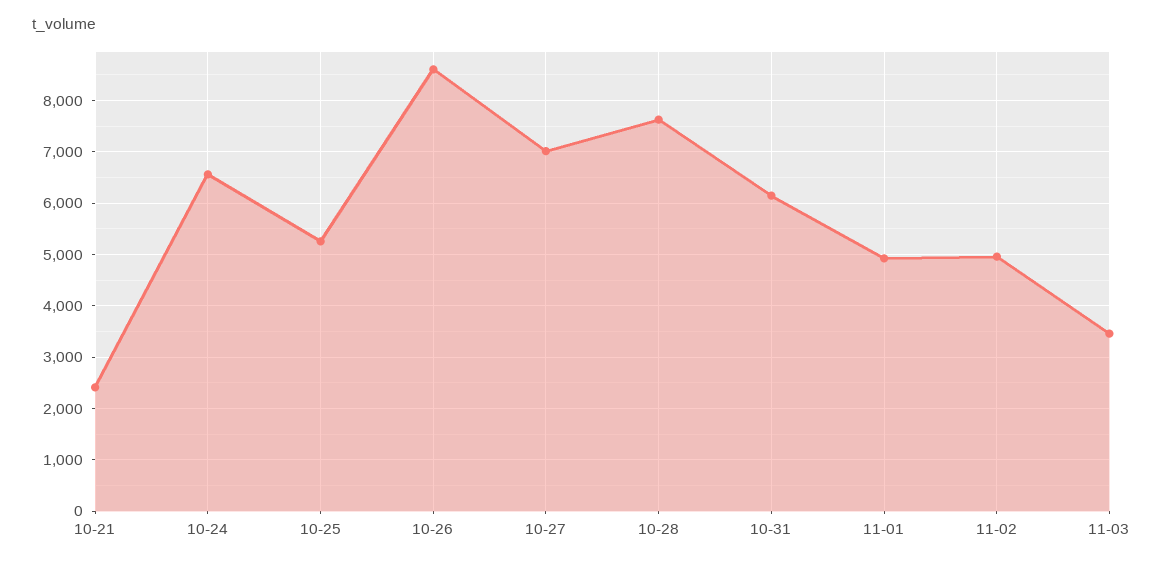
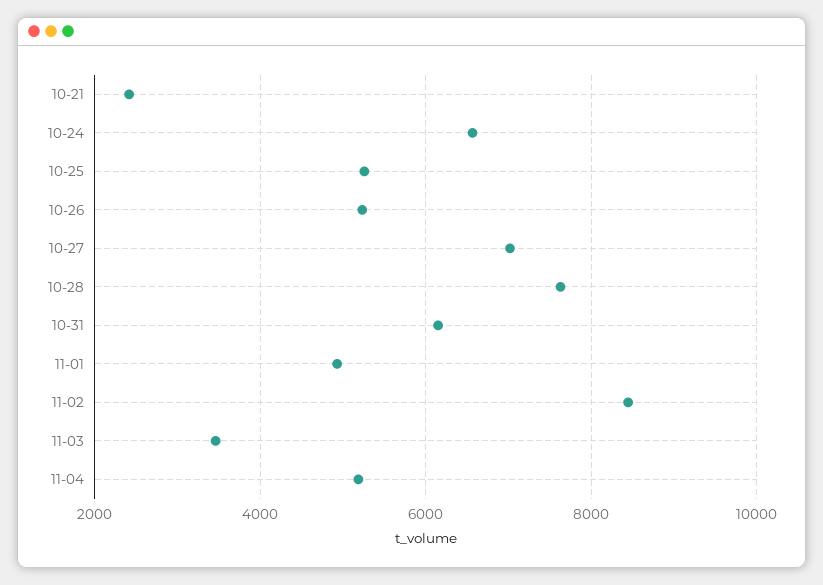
10-26: 8600 -> 5200
11-02: 5000 -> 8400
11-04: none -> 5200

